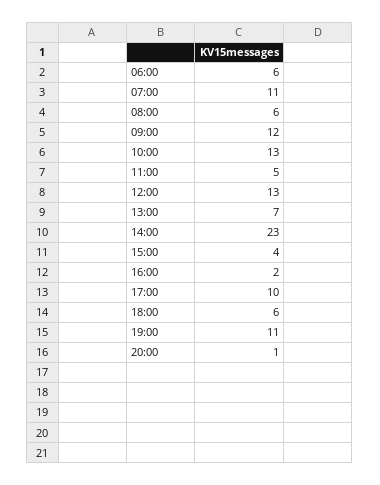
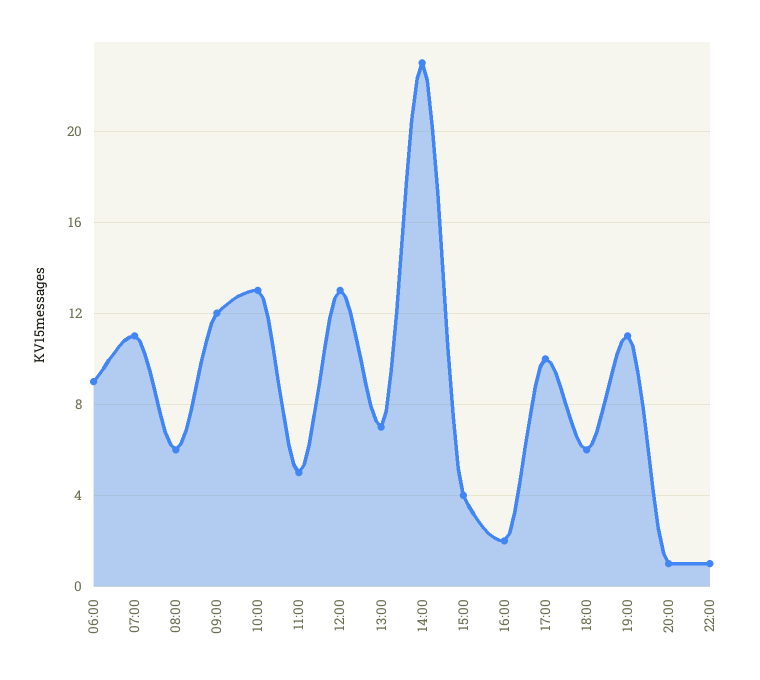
06:00: 6 -> 9
22:00: none -> 1

